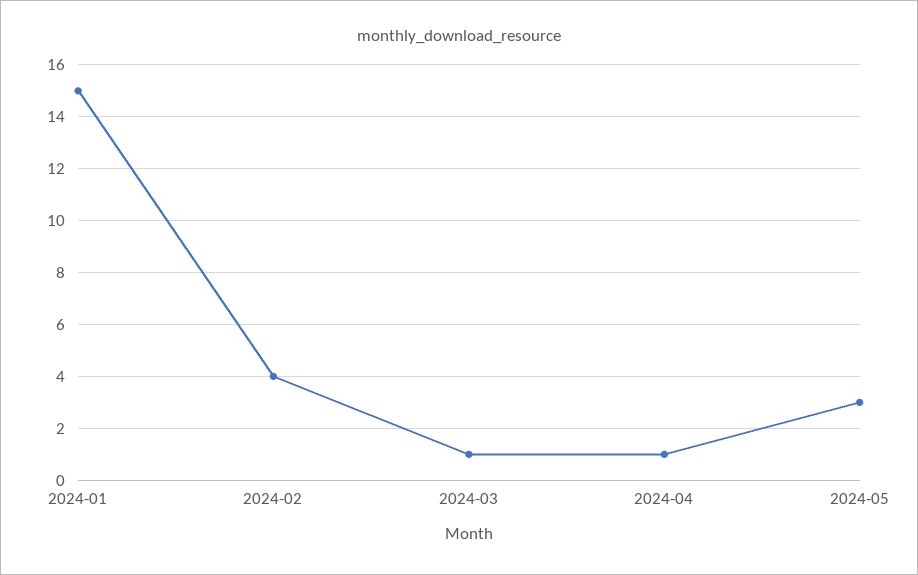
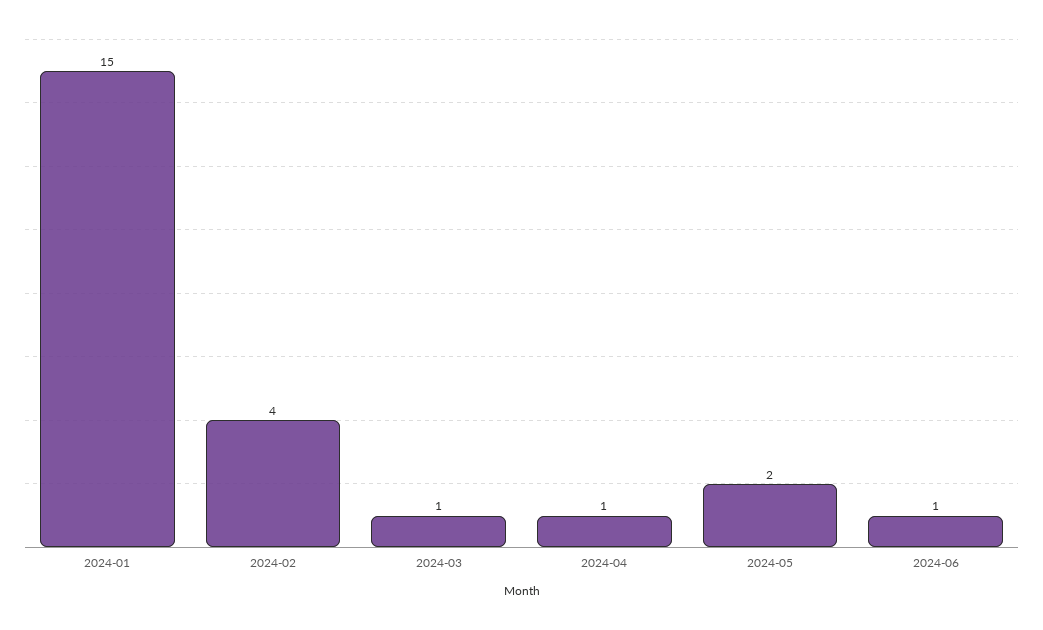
2024-05: 3 -> 2
2024-06: none -> 1

